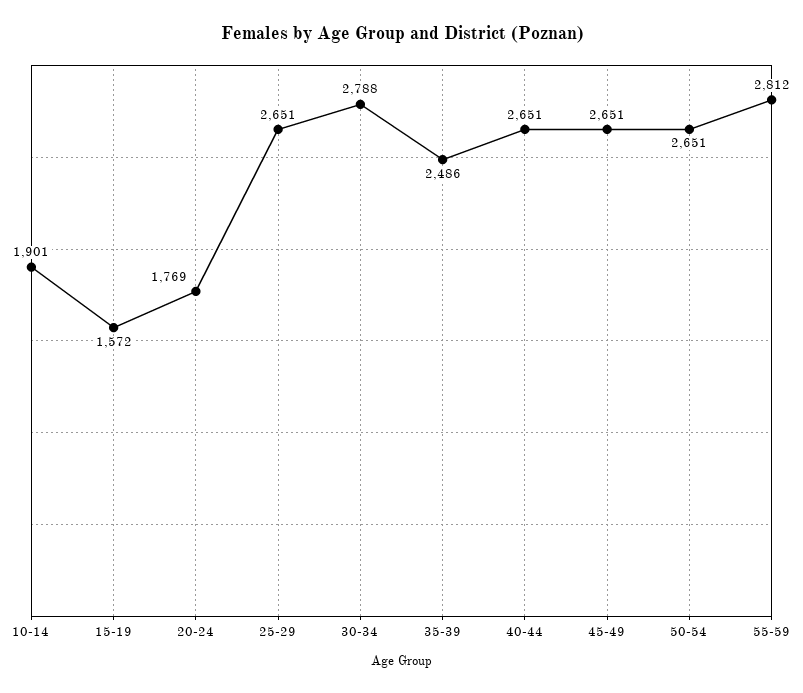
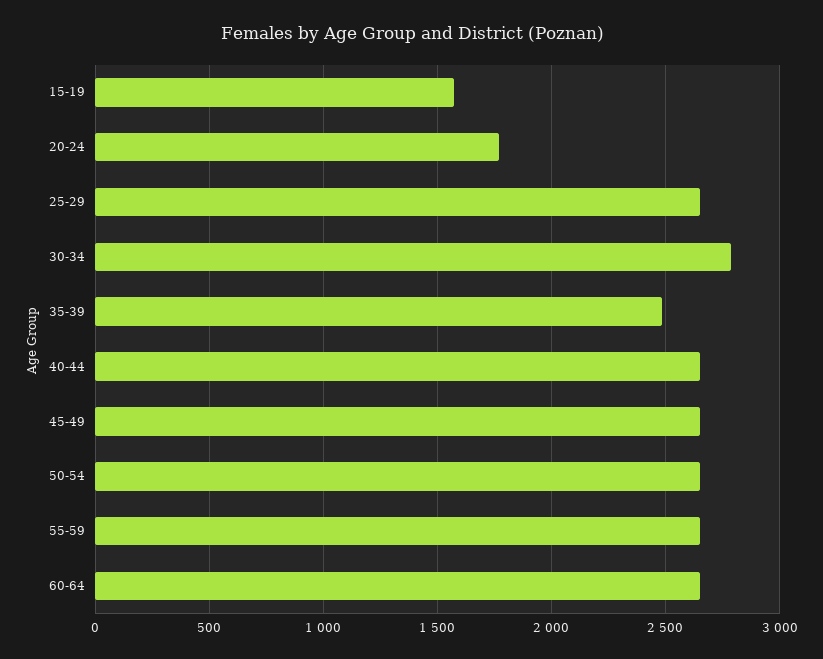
10-14: 1901 -> none
55-59: 2812 -> 2650
60-64: none -> 2650

